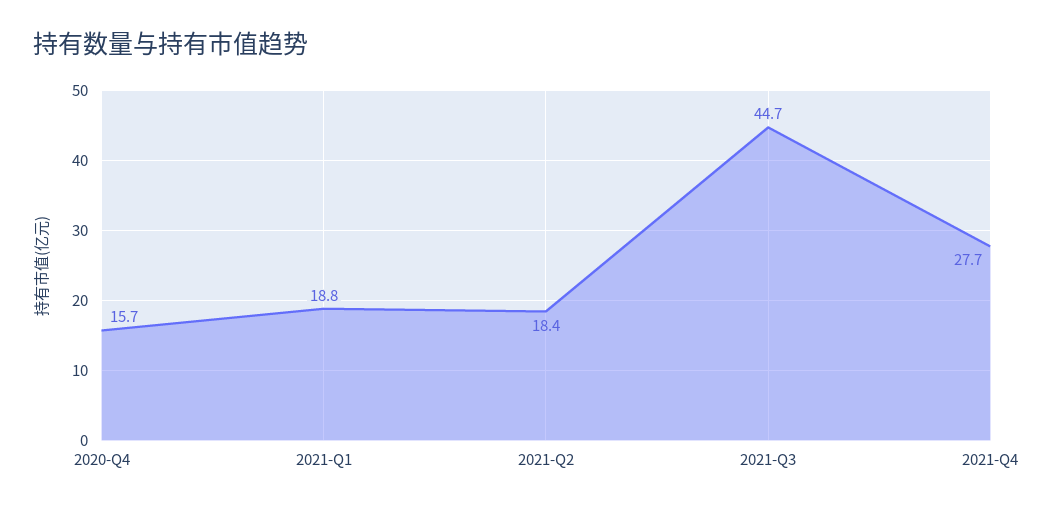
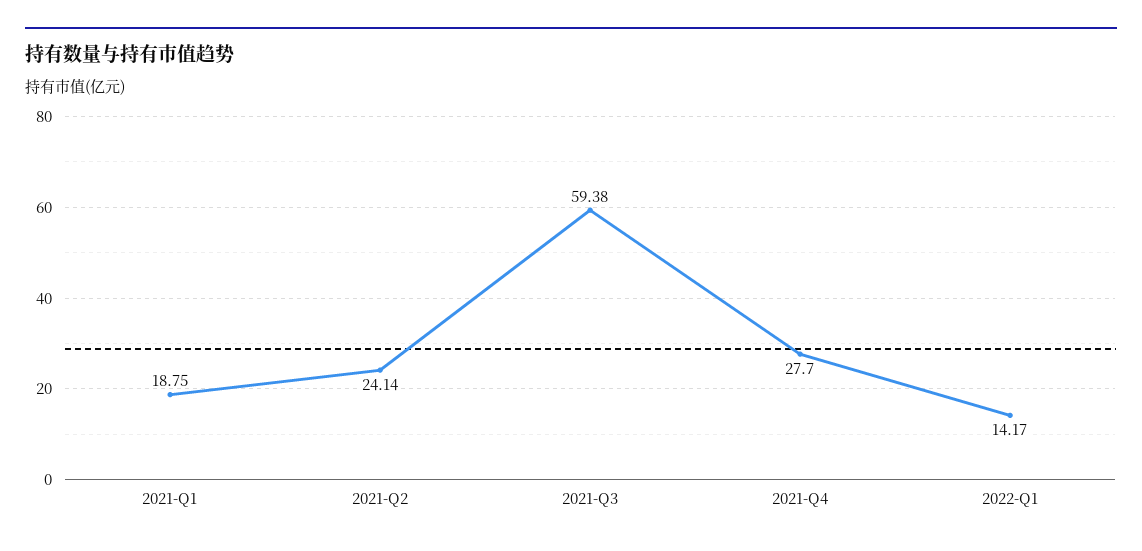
2020-Q4: 15.7 -> none
2021-Q2: 18.4 -> 24.14
2021-Q3: 44.7 -> 59.38
2022-Q1: none -> 14.17

